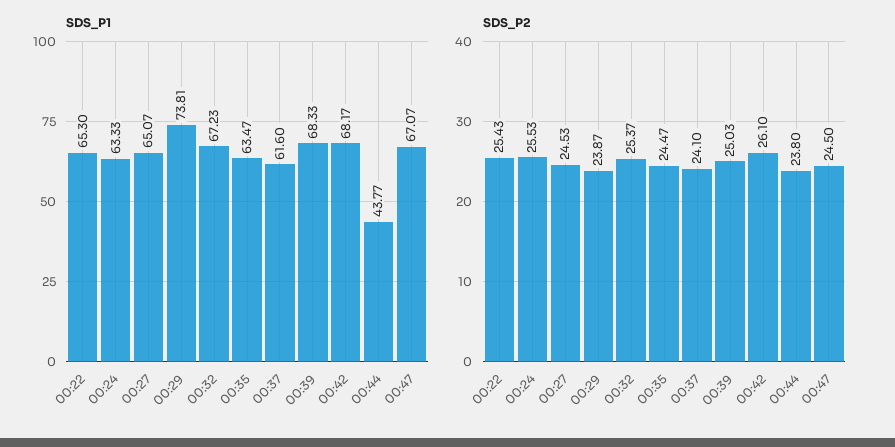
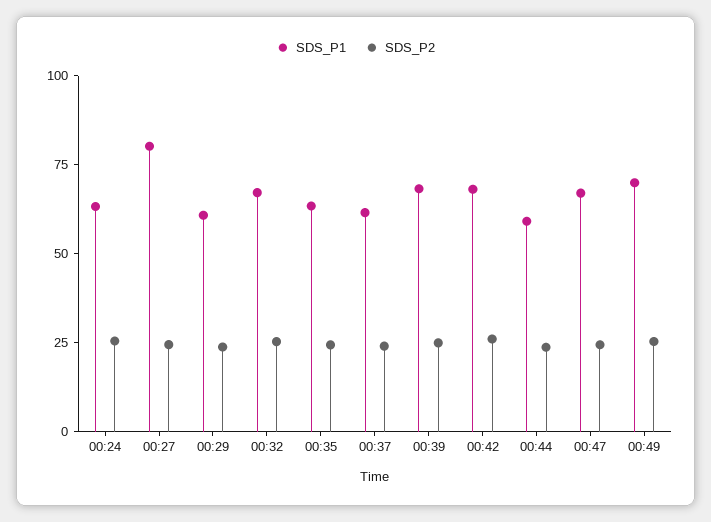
SDS_P1, 00:22: 65.3 -> none
SDS_P1, 00:27: 65.07 -> 80
SDS_P1, 00:29: 73.81 -> 60
SDS_P1, 00:44: 43.77 -> 60
SDS_P2, 00:22: 25.43 -> none
SDS_P1, 00:49: none -> 70
SDS_P2, 00:49: none -> 25

